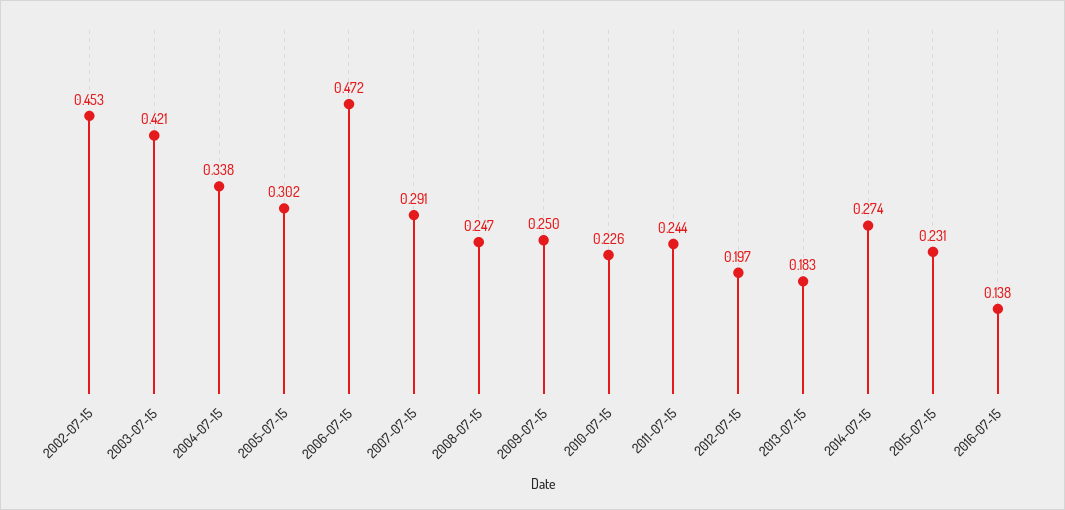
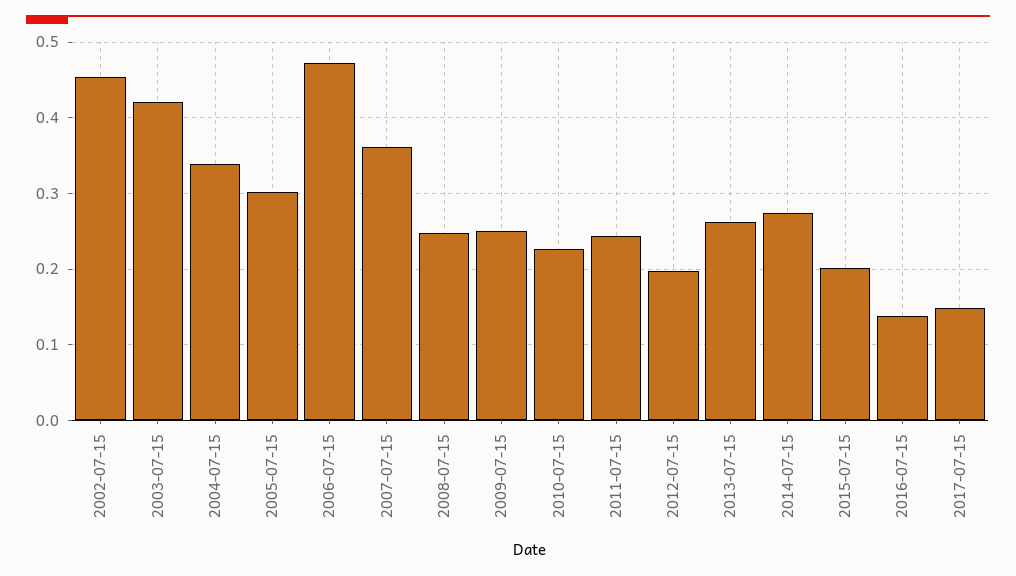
2007-07-15: 0.291 -> 0.36
2013-07-15: 0.183 -> 0.26
2015-07-15: 0.231 -> 0.2
2017-07-15: none -> 0.15

